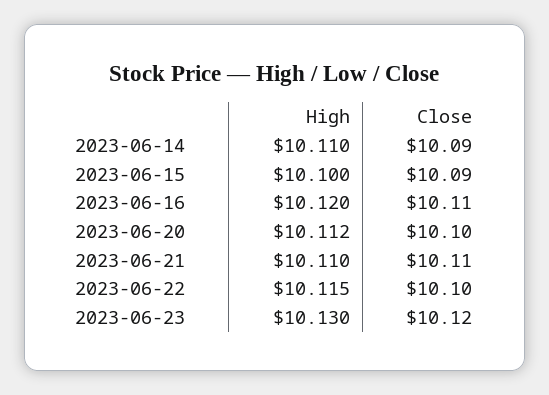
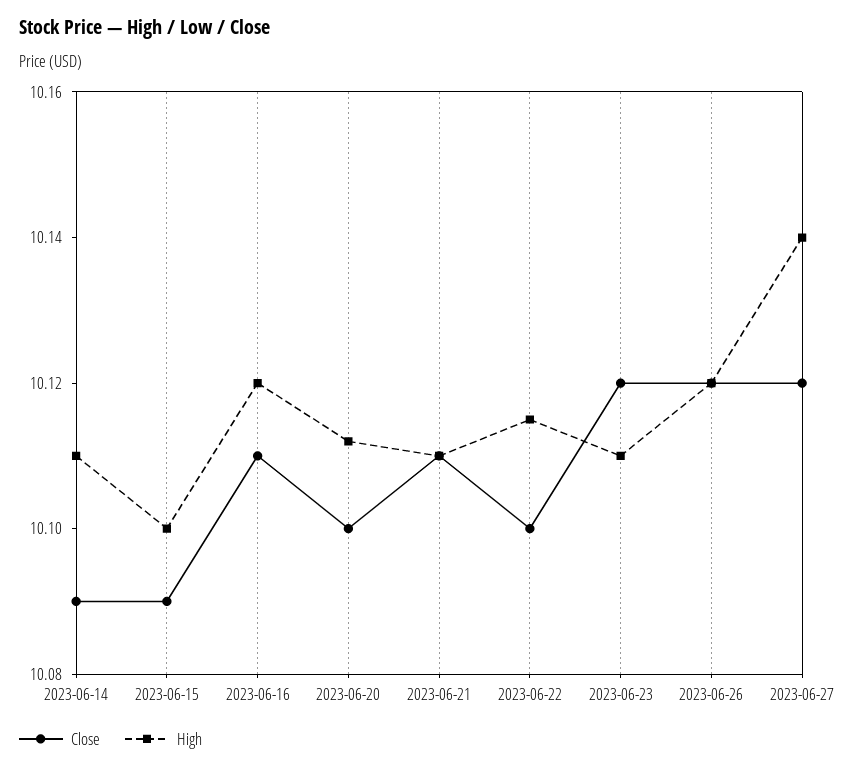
High, 2023-06-23: 10.13 -> 10.11
Close, 2023-06-26: none -> 10.12
High, 2023-06-26: none -> 10.12
Close, 2023-06-27: none -> 10.12
High, 2023-06-27: none -> 10.14

